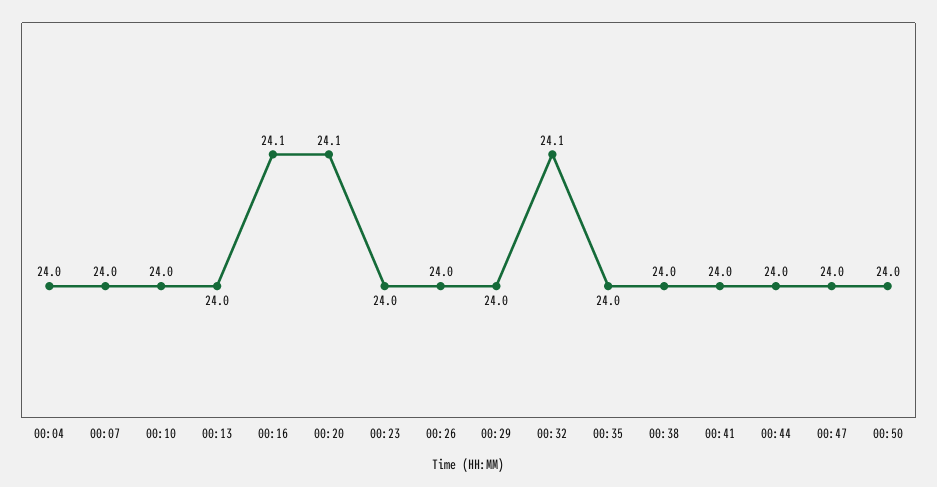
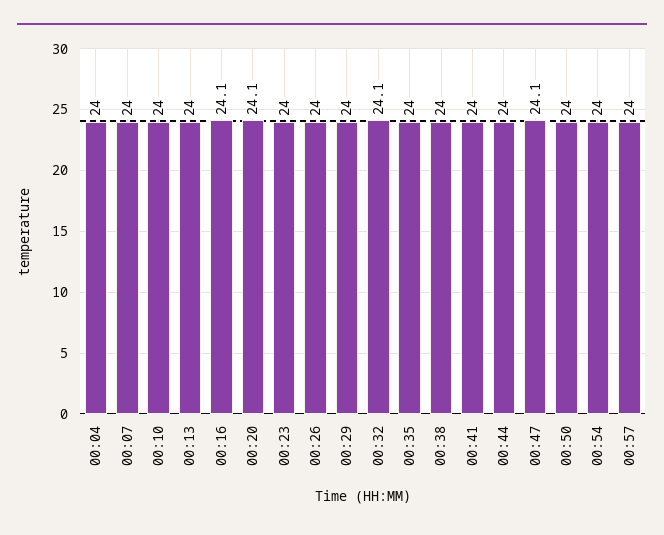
00:47: 24 -> 24.1
00:54: none -> 24
00:57: none -> 24

